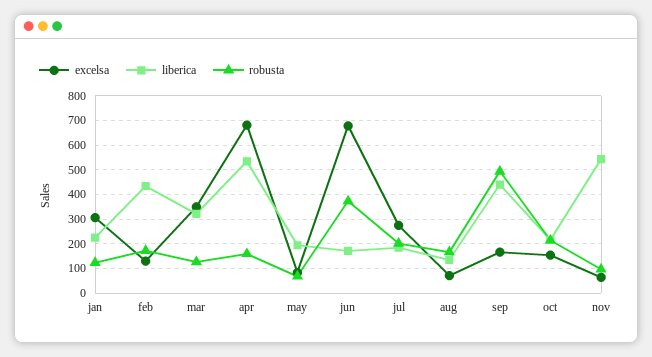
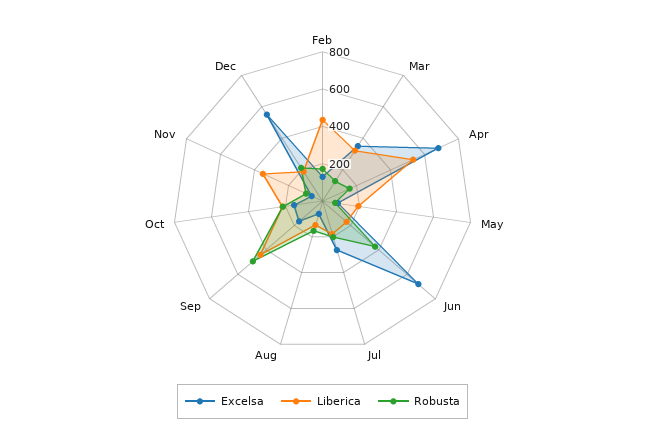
excelsa, jan: 300 -> none
liberica, jan: 225 -> none
robusta, jan: 125 -> none
liberica, nov: 550 -> 350
excelsa, Dec: none -> 550
liberica, Dec: none -> 200
robusta, Dec: none -> 200

